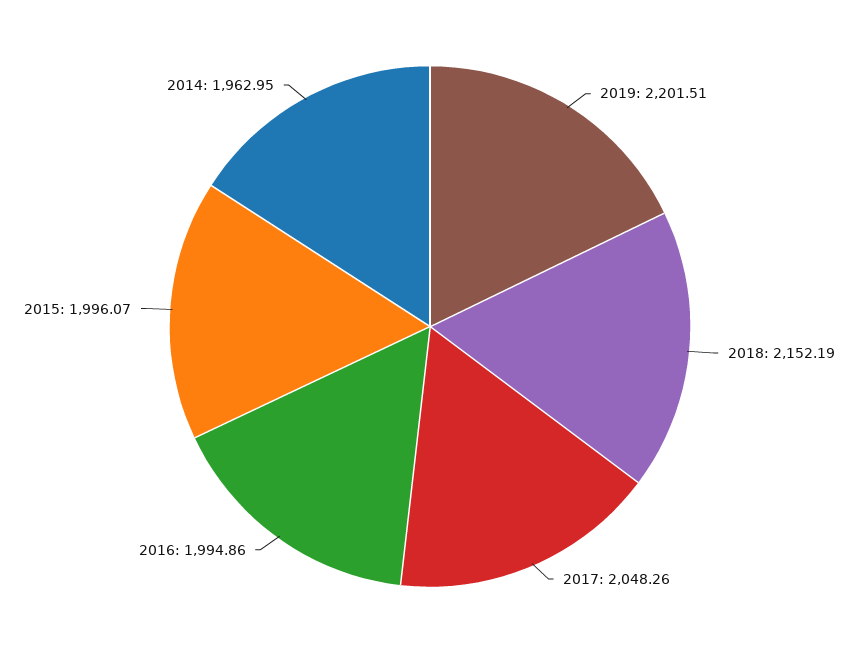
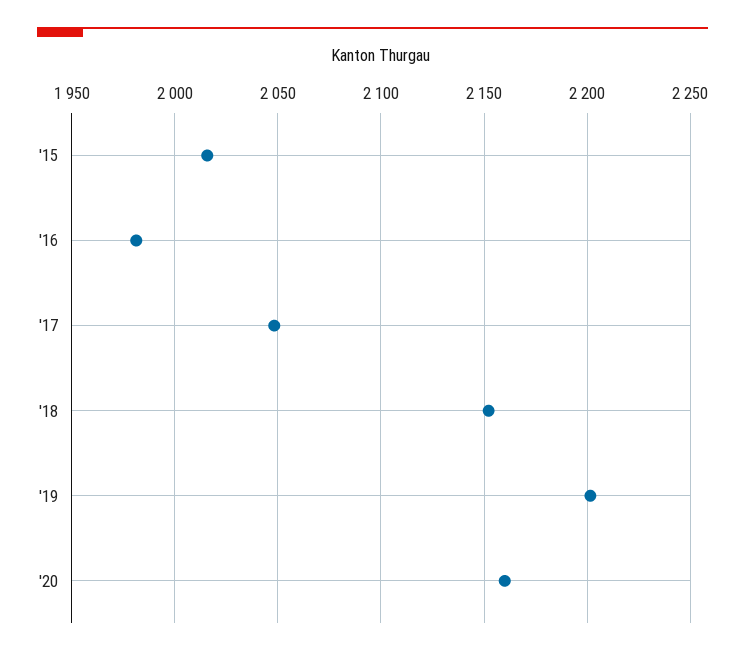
2016: 1994.86 -> 1980
2015: 1996.07 -> 2015
2014: 1962.95 -> none
'20: none -> 2160

